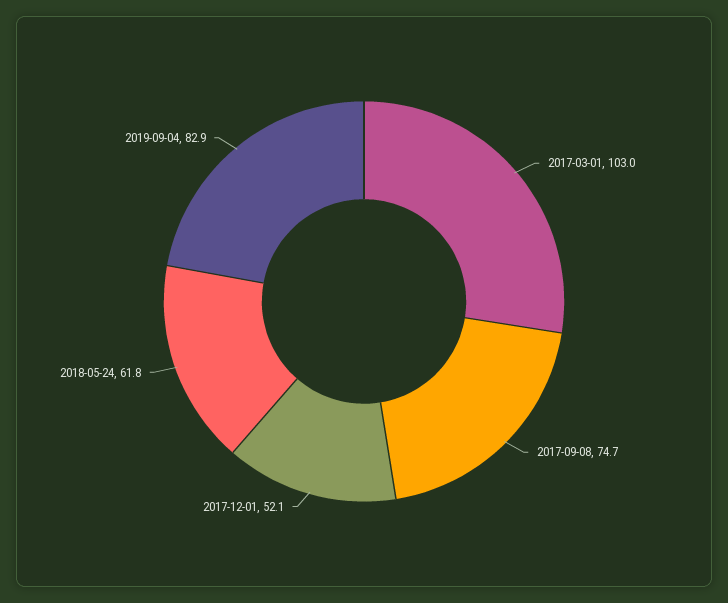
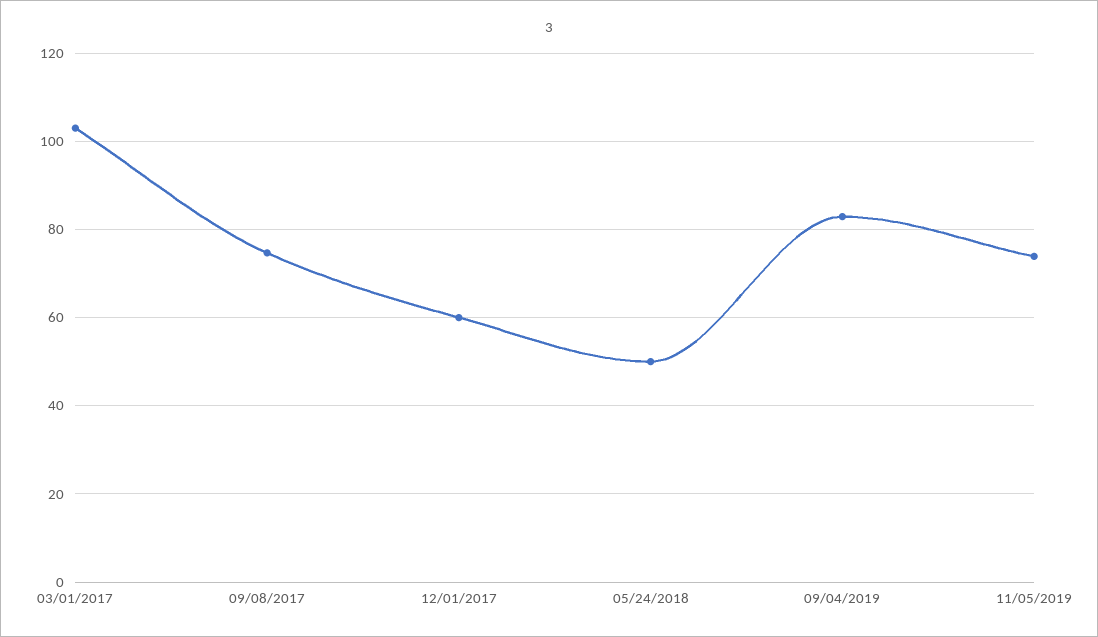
2017-12-01: 52.1 -> 60
2018-05-24: 61.8 -> 50
11/05/2019: none -> 74

